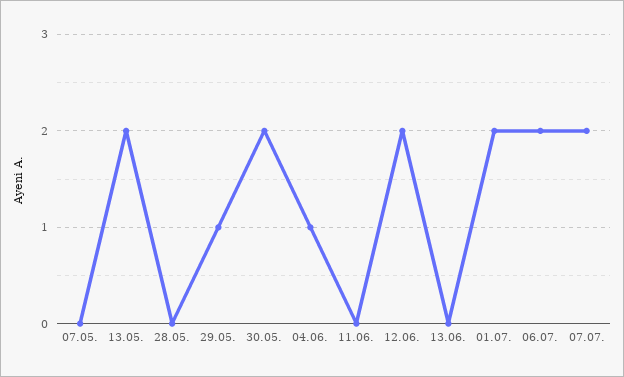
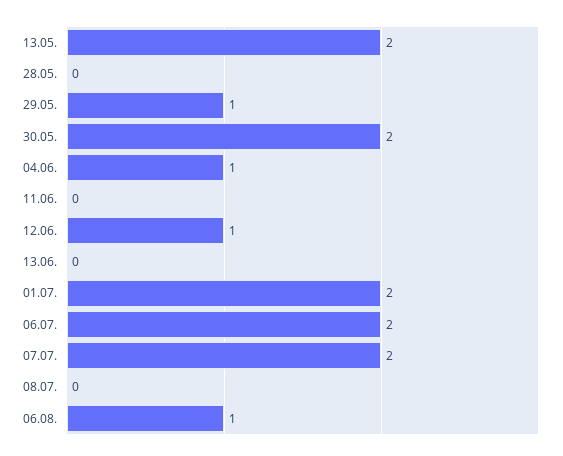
07.05.: 0 -> none
12.06.: 2 -> 1
08.07.: none -> 0
06.08.: none -> 1

